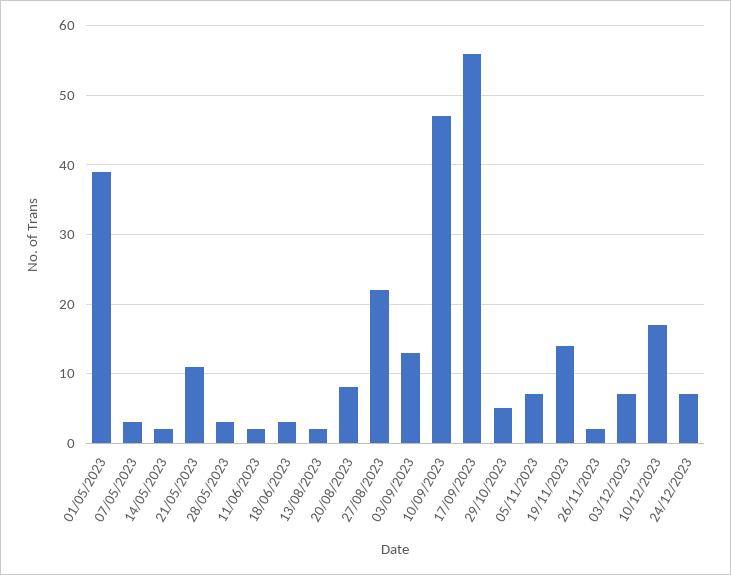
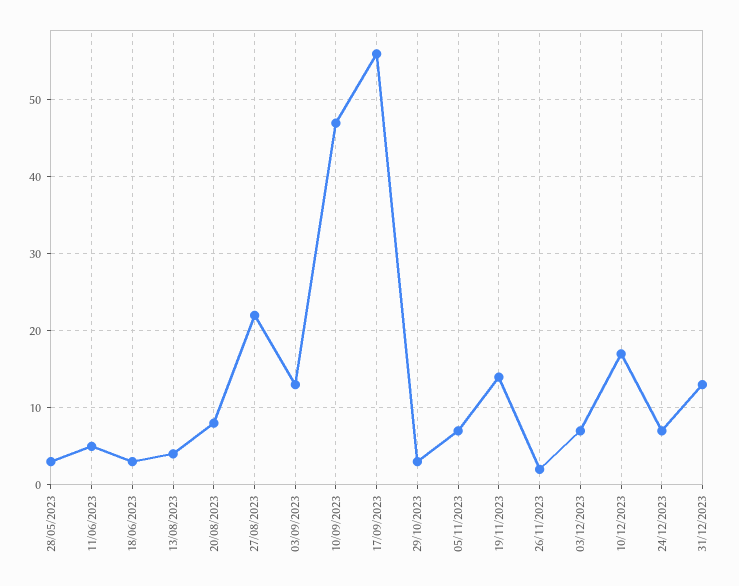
01/05/2023: 39 -> none
07/05/2023: 3 -> none
14/05/2023: 2 -> none
21/05/2023: 11 -> none
11/06/2023: 2 -> 5
13/08/2023: 2 -> 4
29/10/2023: 5 -> 3
31/12/2023: none -> 13

